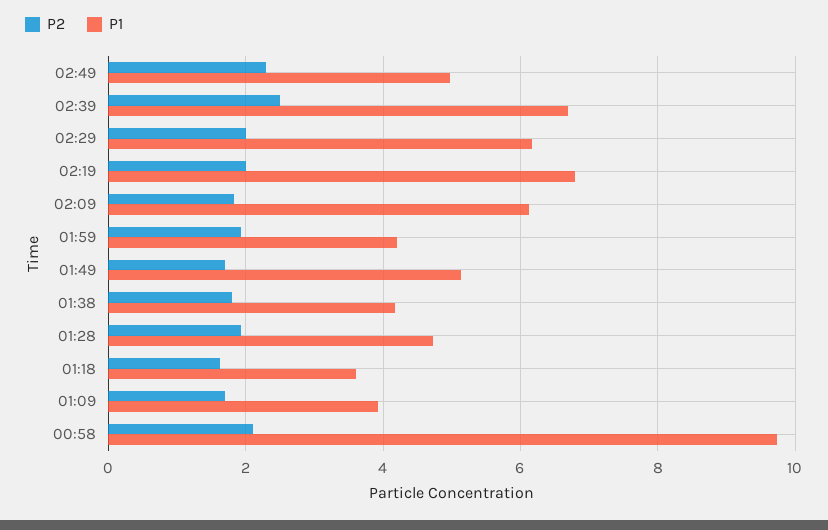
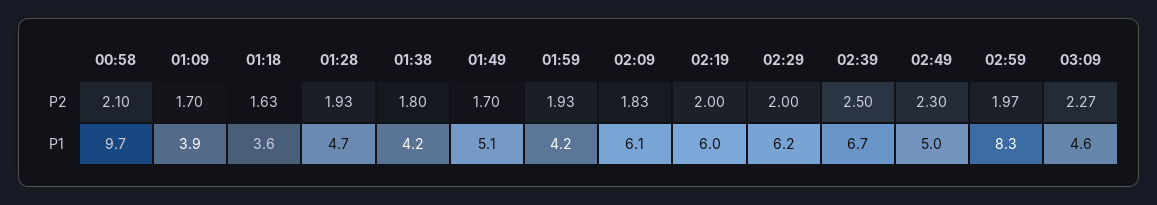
P1, 02:19: 6.8 -> 6
P2, 02:59: none -> 1.97
P2, 03:09: none -> 2.27
P1, 02:59: none -> 8.3
P1, 03:09: none -> 4.6

